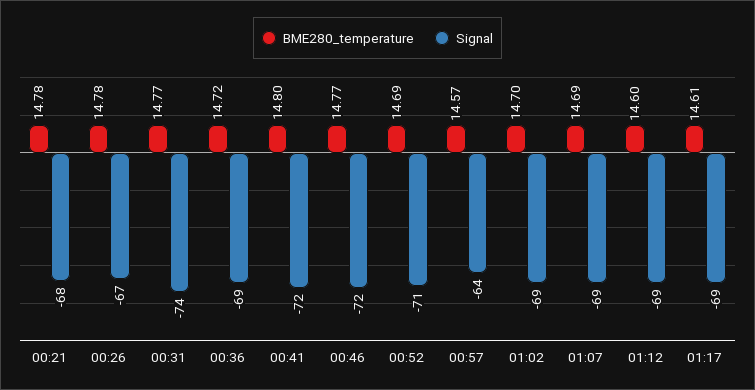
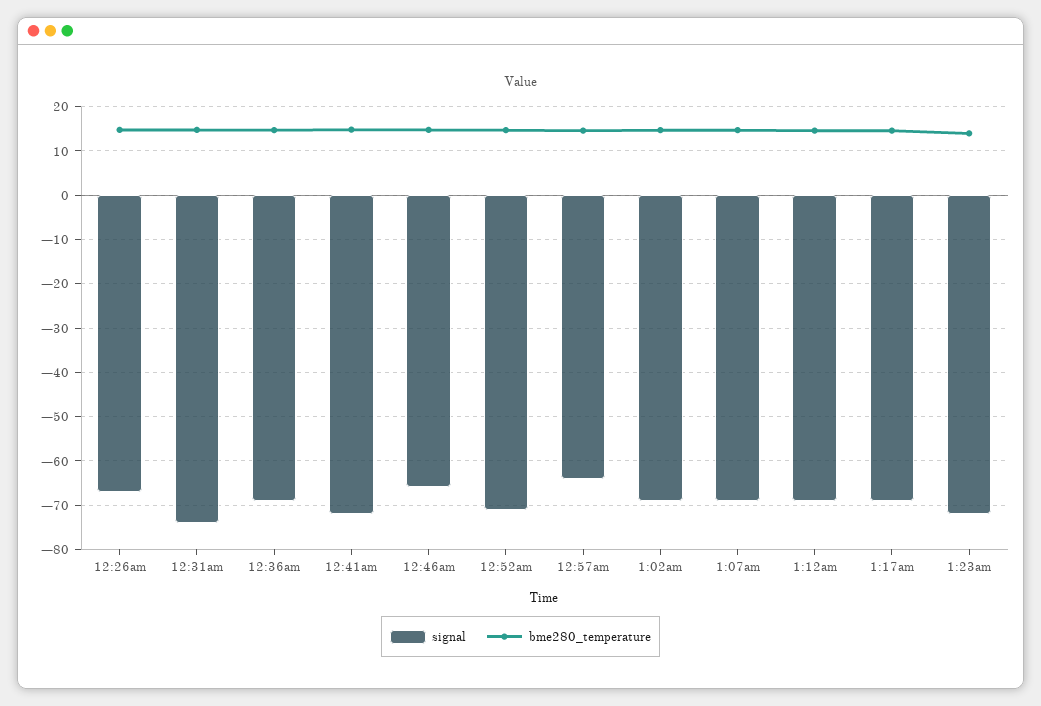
BME280_temperature, 00:21: 14.78 -> none
Signal, 00:21: -68 -> none
Signal, 00:46: -72 -> -66
Signal, 1:23am: none -> -72
BME280_temperature, 1:23am: none -> 14

